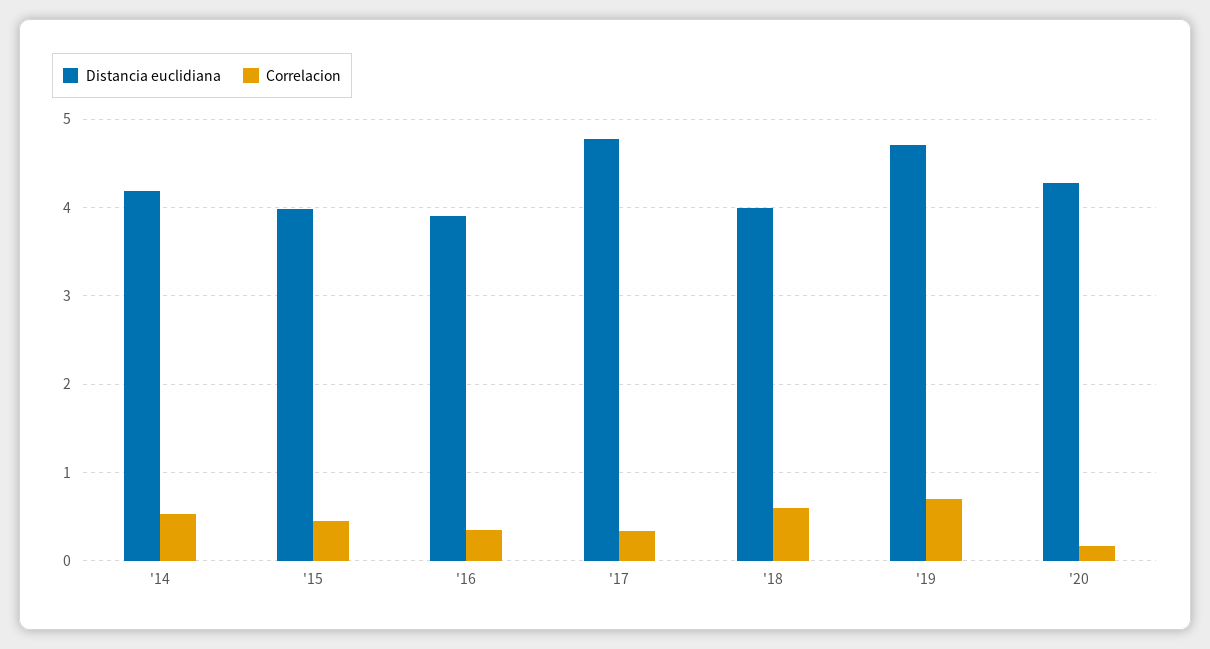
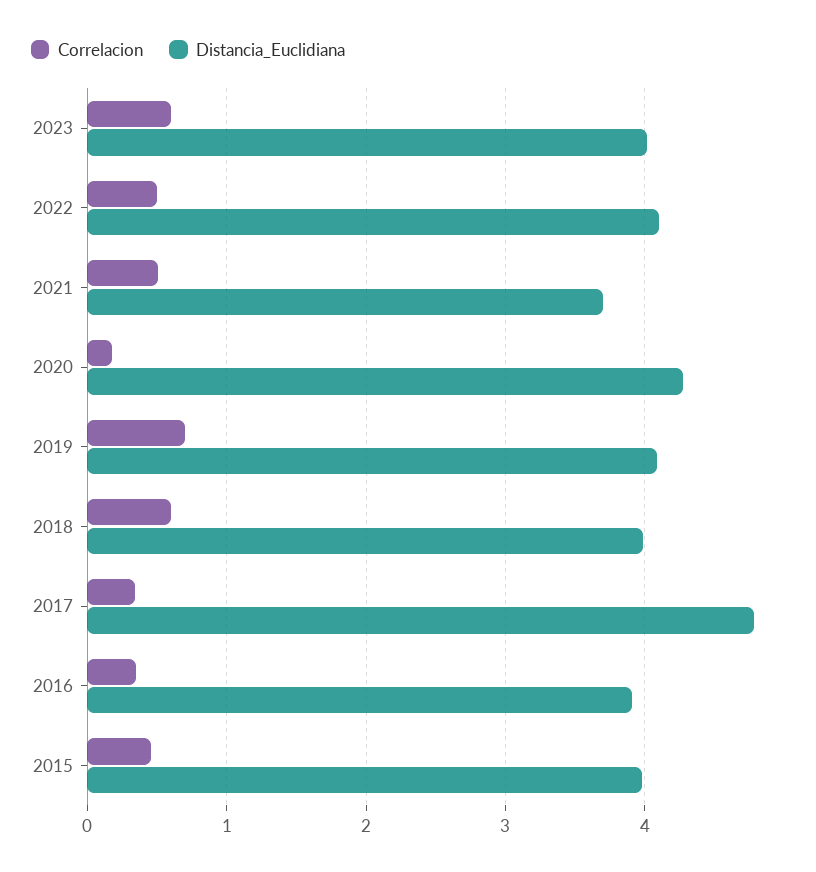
Distancia euclidiana, '14: 4.2 -> none
Correlacion, '14: 0.5 -> none
Distancia euclidiana, '19: 4.7 -> 4.1
Correlacion, 2023: none -> 0.6
Distancia euclidiana, 2023: none -> 4
Correlacion, 2022: none -> 0.5
Distancia euclidiana, 2022: none -> 4.1
Correlacion, 2021: none -> 0.5
Distancia euclidiana, 2021: none -> 3.7

